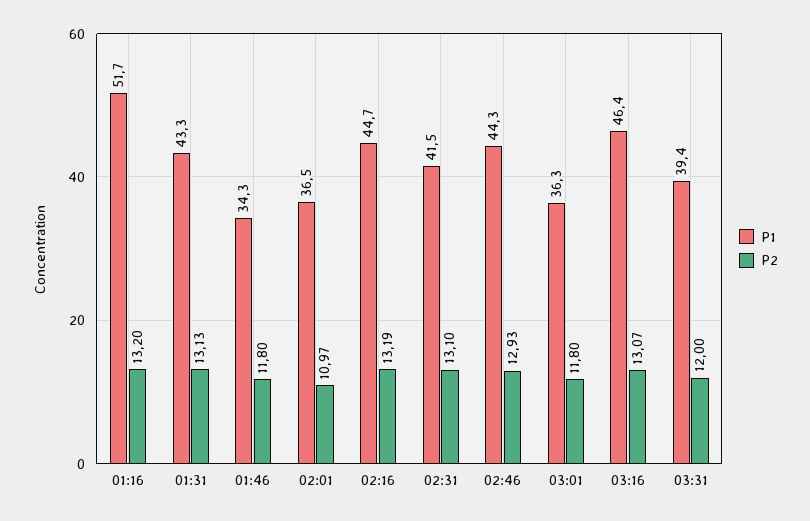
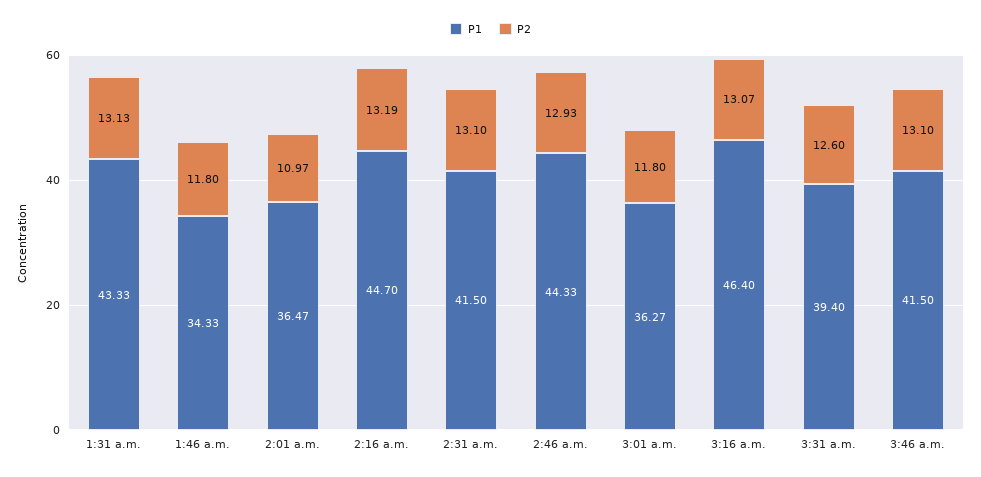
P1, 01:16: 51.7 -> none
P2, 01:16: 13.2 -> none
P2, 03:31: 12 -> 12.6
P1, 3:46 a.m.: none -> 41.5
P2, 3:46 a.m.: none -> 13.1

